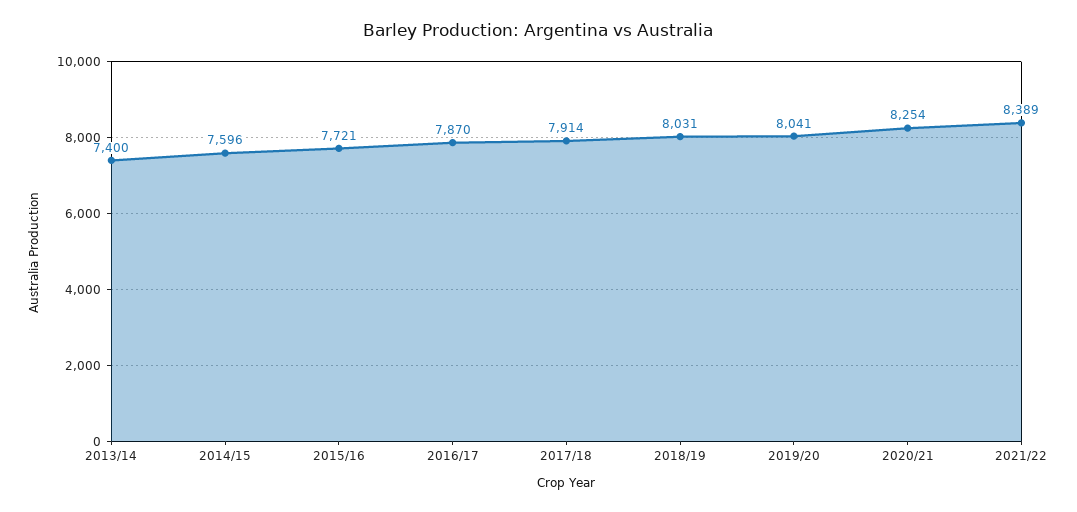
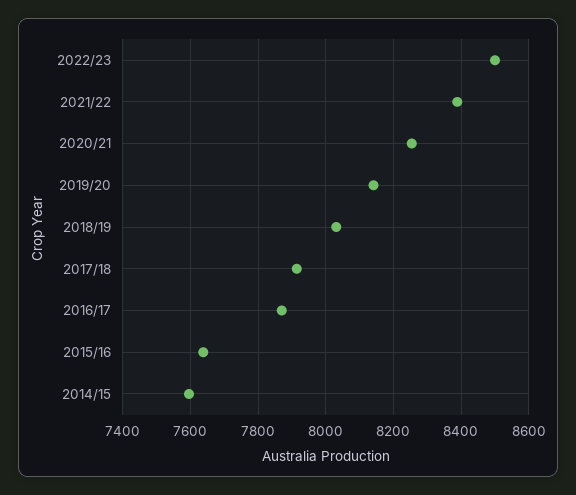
2013/14: 7400 -> none
2015/16: 7721 -> 7640
2019/20: 8041 -> 8140
2022/23: none -> 8500

